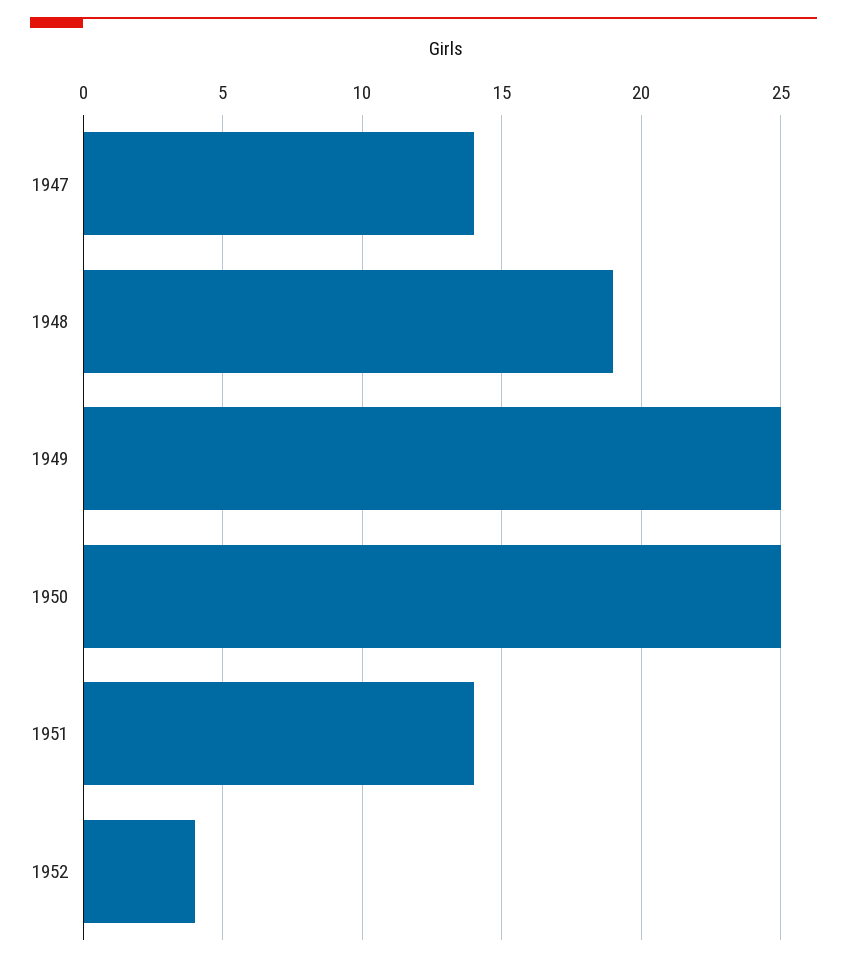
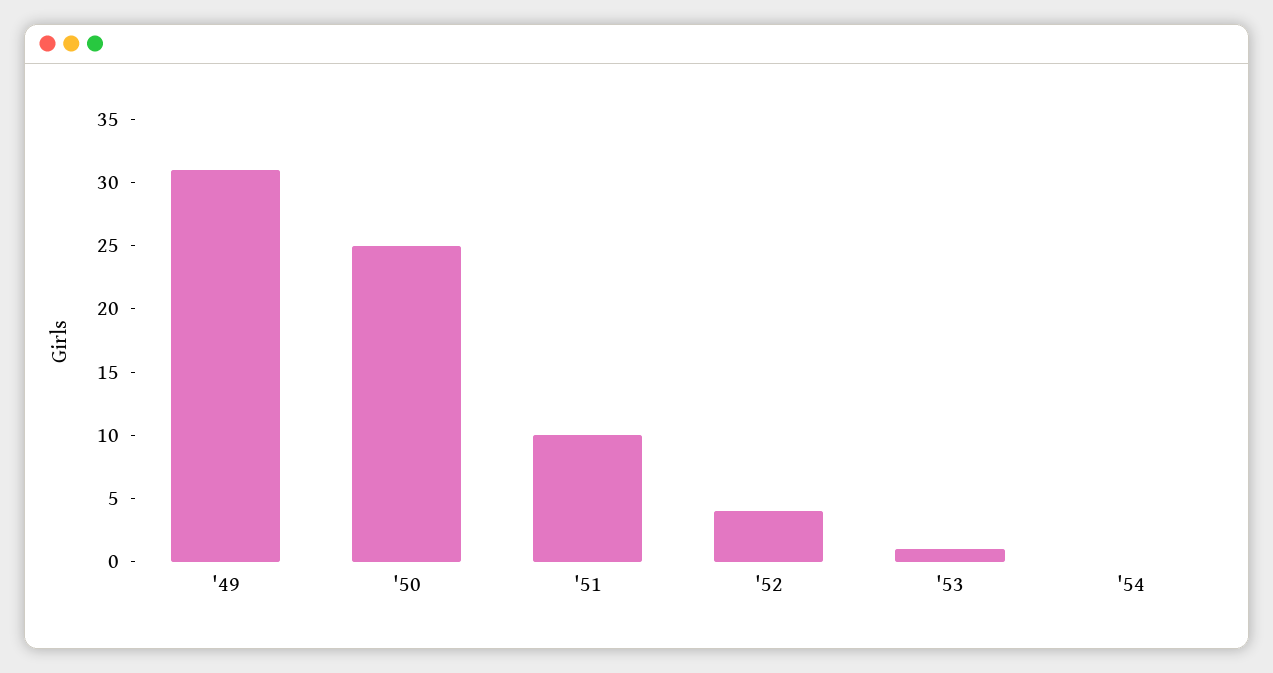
1947: 14 -> none
1948: 19 -> none
1949: 25 -> 31
1951: 14 -> 10
'53: none -> 1
'54: none -> 0

